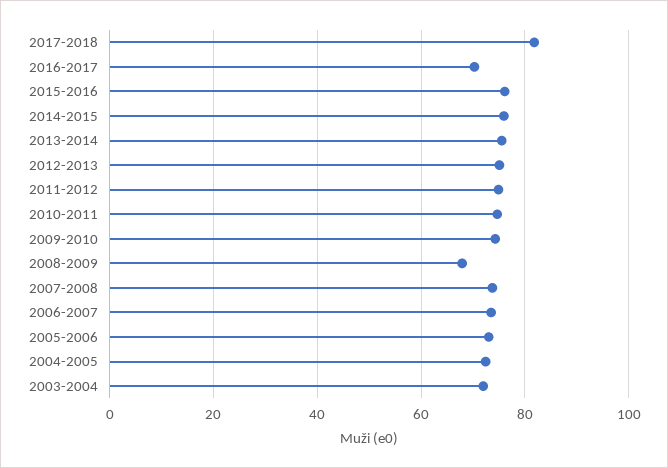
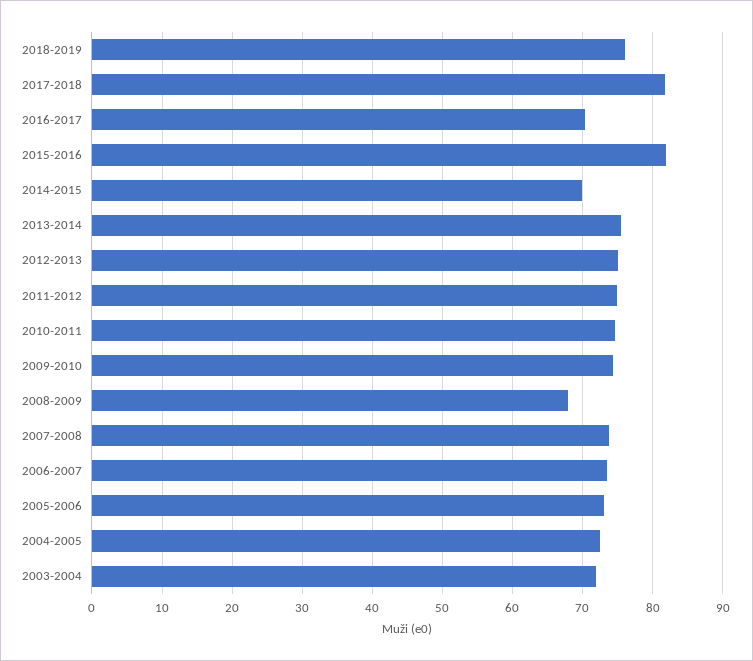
2015-2016: 76 -> 82
2014-2015: 76 -> 70
2018-2019: none -> 76

